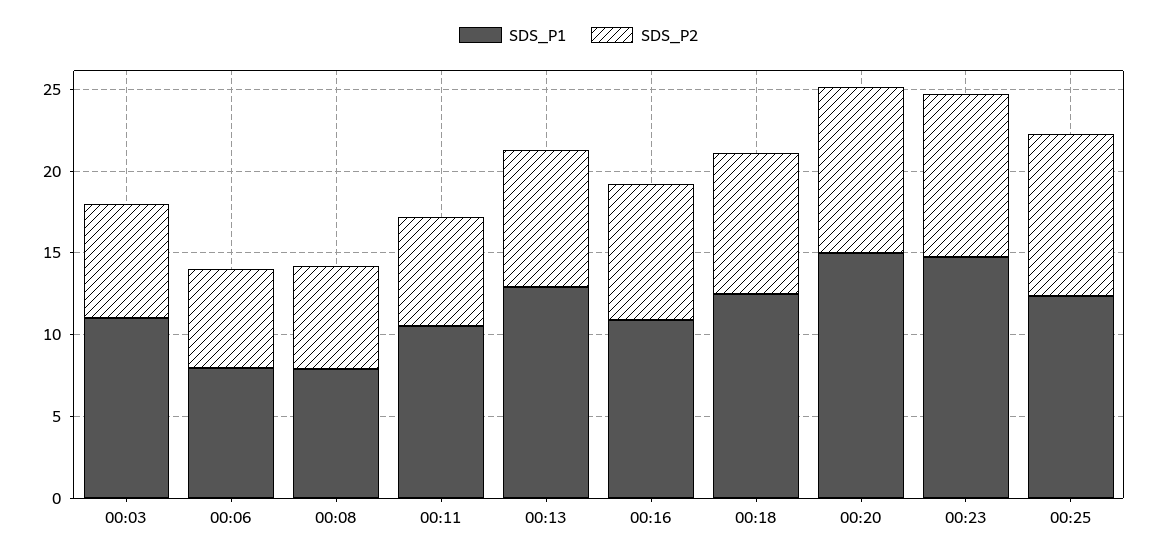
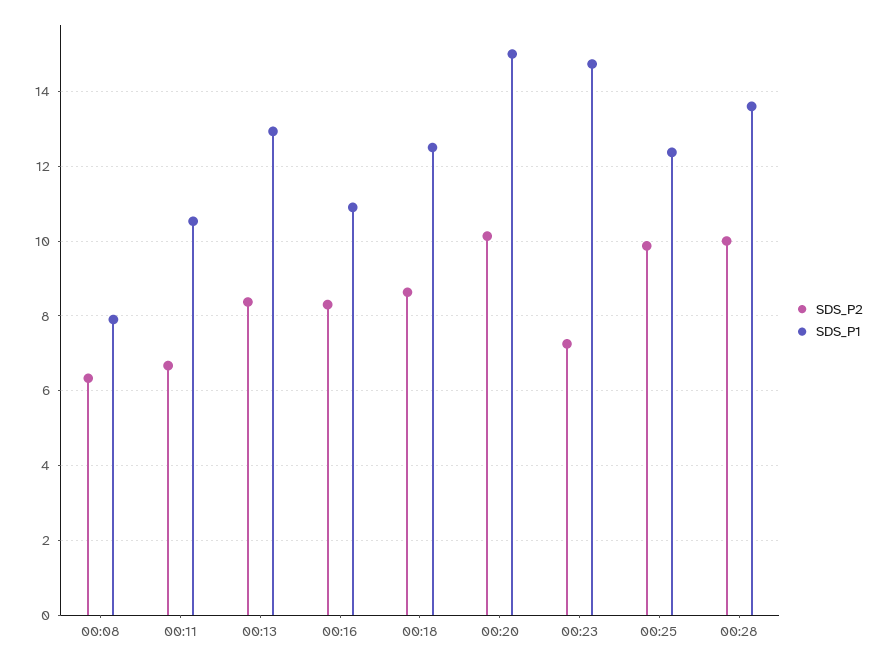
SDS_P1, 00:03: 11 -> none
SDS_P2, 00:03: 7 -> none
SDS_P1, 00:06: 8 -> none
SDS_P2, 00:06: 6 -> none
SDS_P2, 00:23: 10 -> 7.2
SDS_P2, 00:28: none -> 10
SDS_P1, 00:28: none -> 13.6

